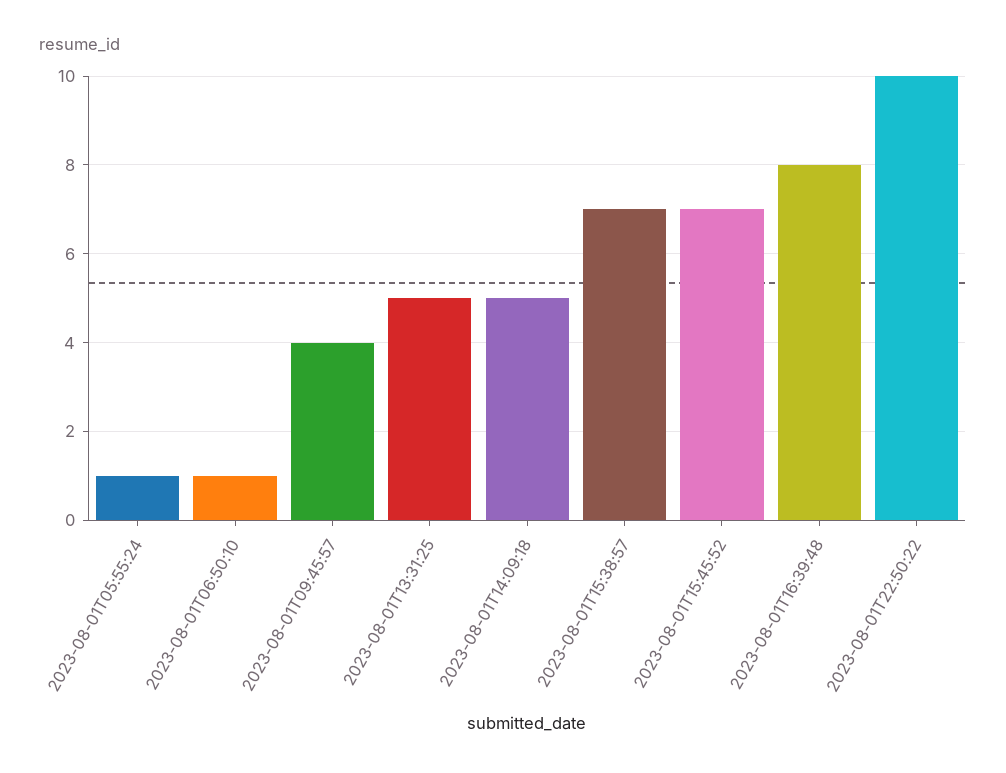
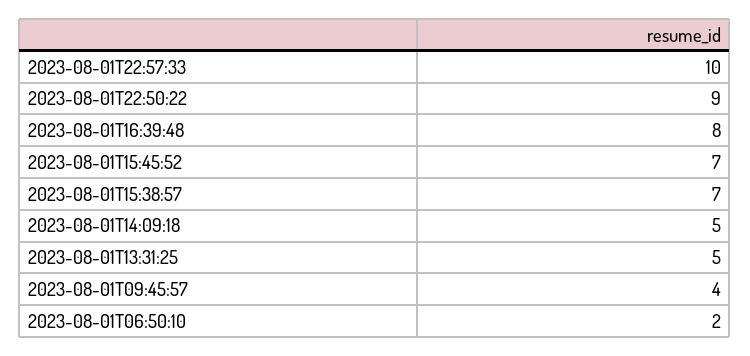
2023-08-01T05:55:24: 1 -> none
2023-08-01T06:50:10: 1 -> 2
2023-08-01T22:50:22: 10 -> 9
2023-08-01T22:57:33: none -> 10

